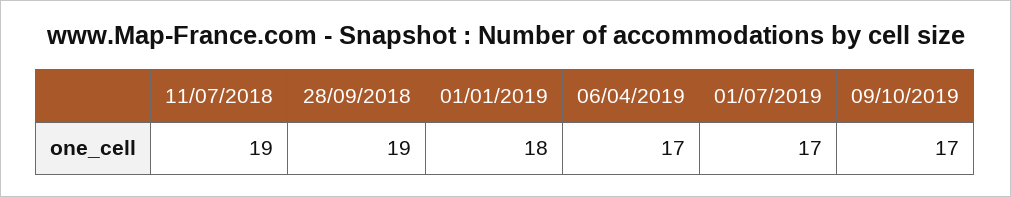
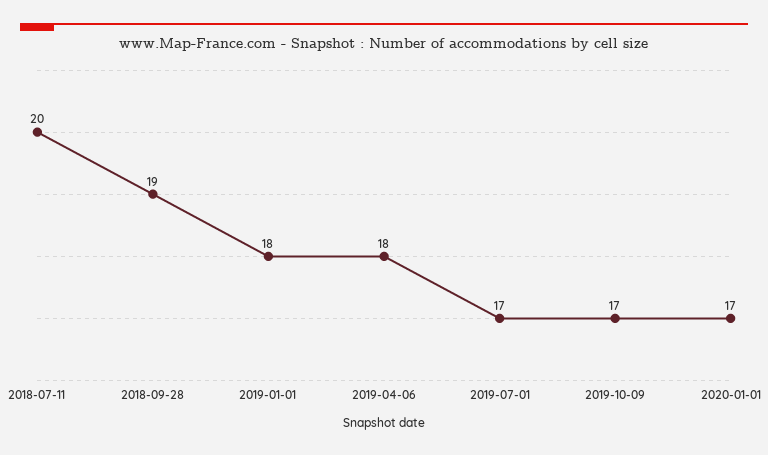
11/07/2018: 19 -> 20
06/04/2019: 17 -> 18
2020-01-01: none -> 17

